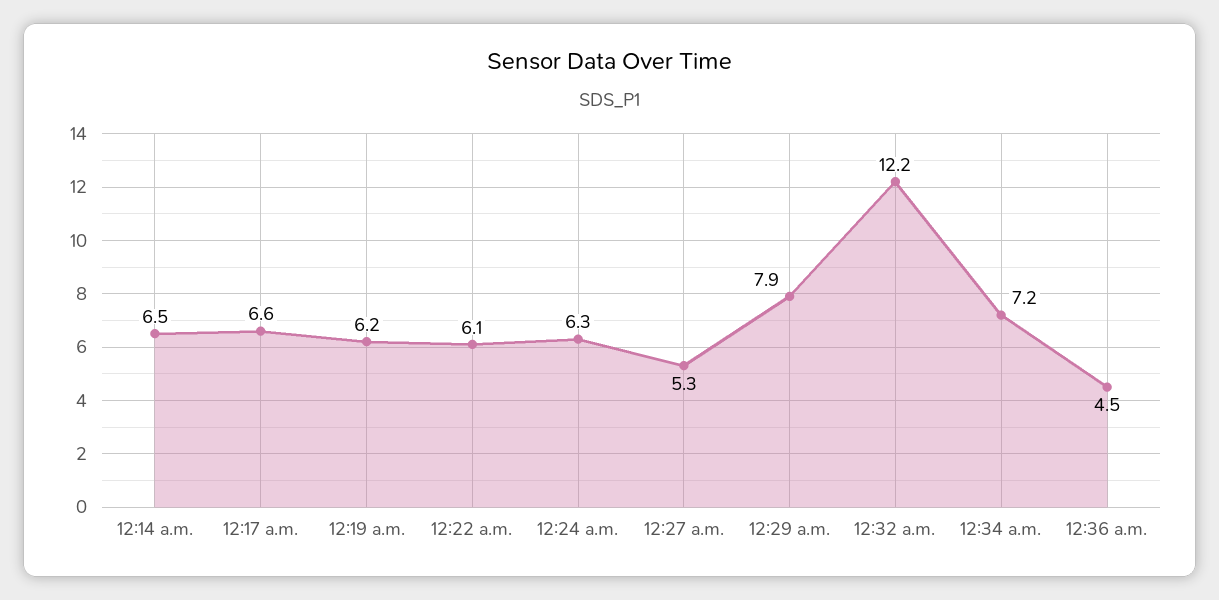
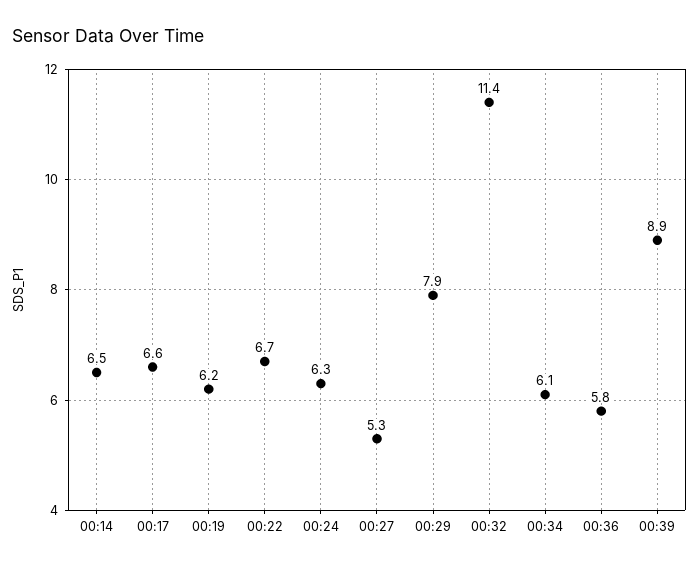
12:22 a.m.: 6.1 -> 6.7
12:32 a.m.: 12.2 -> 11.4
12:34 a.m.: 7.2 -> 6.1
12:36 a.m.: 4.5 -> 5.8
00:39: none -> 8.9

